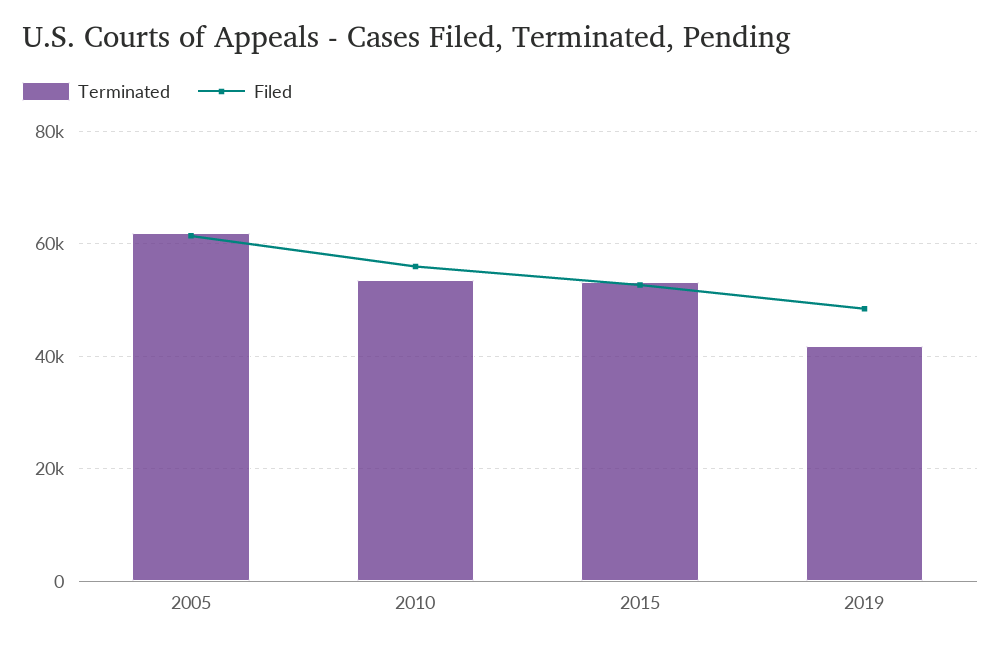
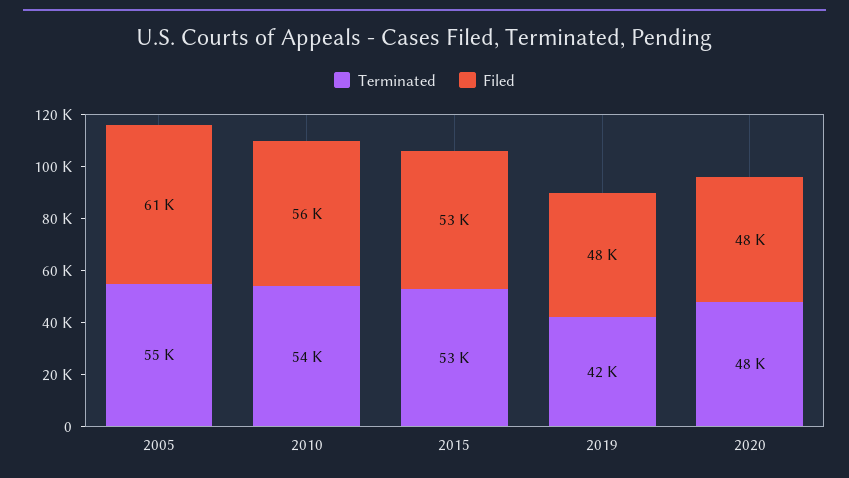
Terminated, 2005: 62000 -> 55000
Terminated, 2020: none -> 48000
Filed, 2020: none -> 48000

